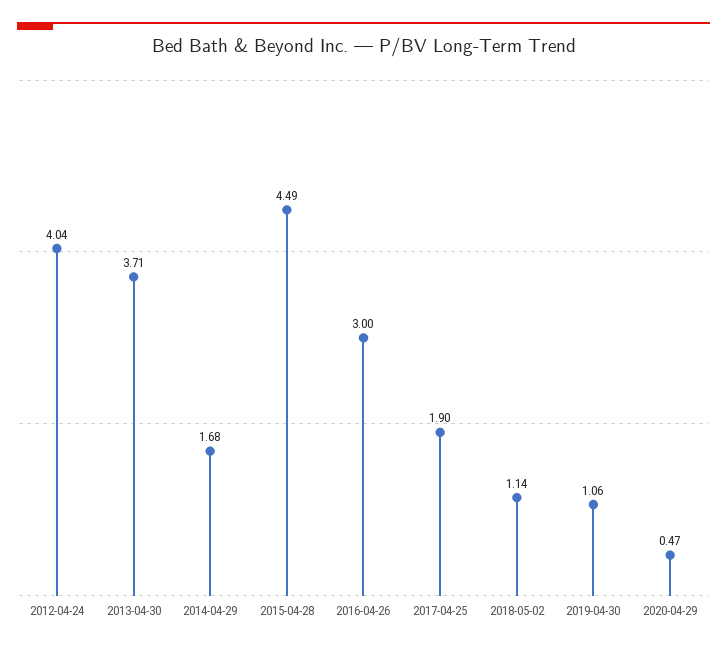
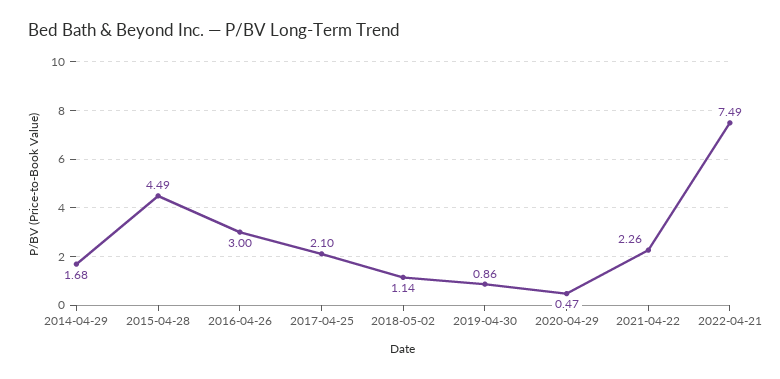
2012-04-24: 4.04 -> none
2013-04-30: 3.71 -> none
2017-04-25: 1.9 -> 2.1
2019-04-30: 1.06 -> 0.86
2021-04-22: none -> 2.26
2022-04-21: none -> 7.49

